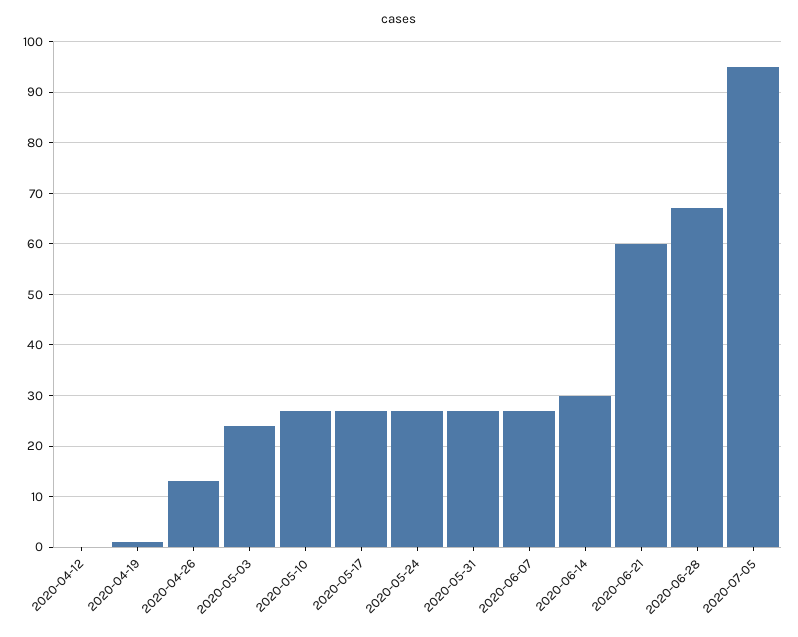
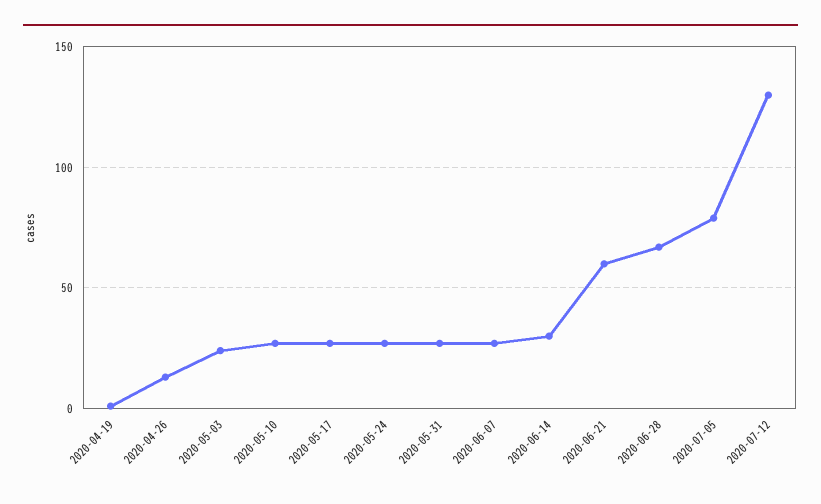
2020-04-12: 0 -> none
2020-07-05: 95 -> 80
2020-07-12: none -> 130

